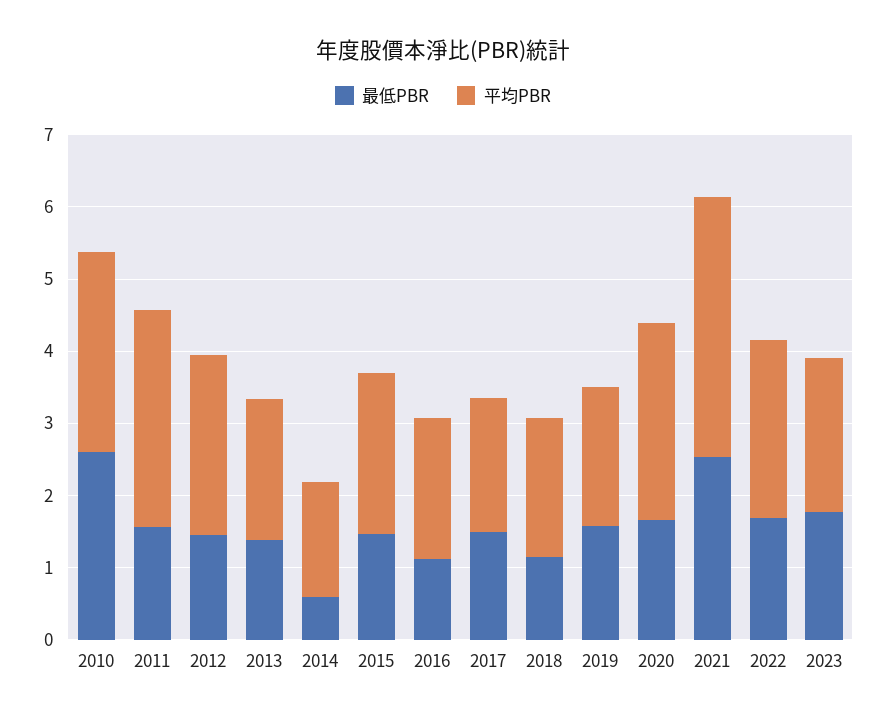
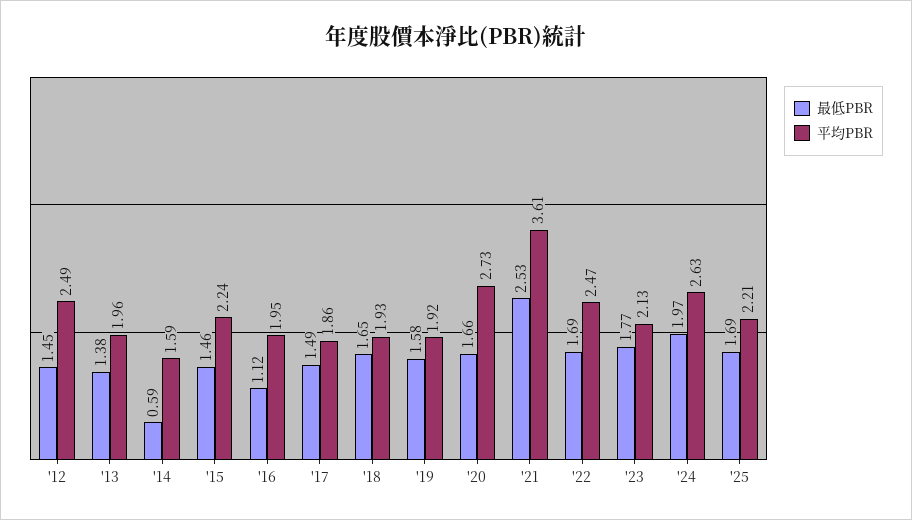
最低PBR, 2010: 2.6 -> none
平均PBR, 2010: 2.8 -> none
最低PBR, 2011: 1.6 -> none
平均PBR, 2011: 3 -> none
最低PBR, 2018: 1.2 -> 1.65
最低PBR, '24: none -> 1.97
平均PBR, '24: none -> 2.63
最低PBR, '25: none -> 1.69
平均PBR, '25: none -> 2.21

